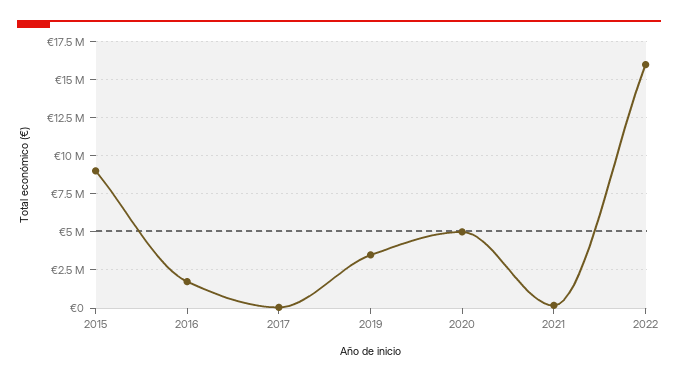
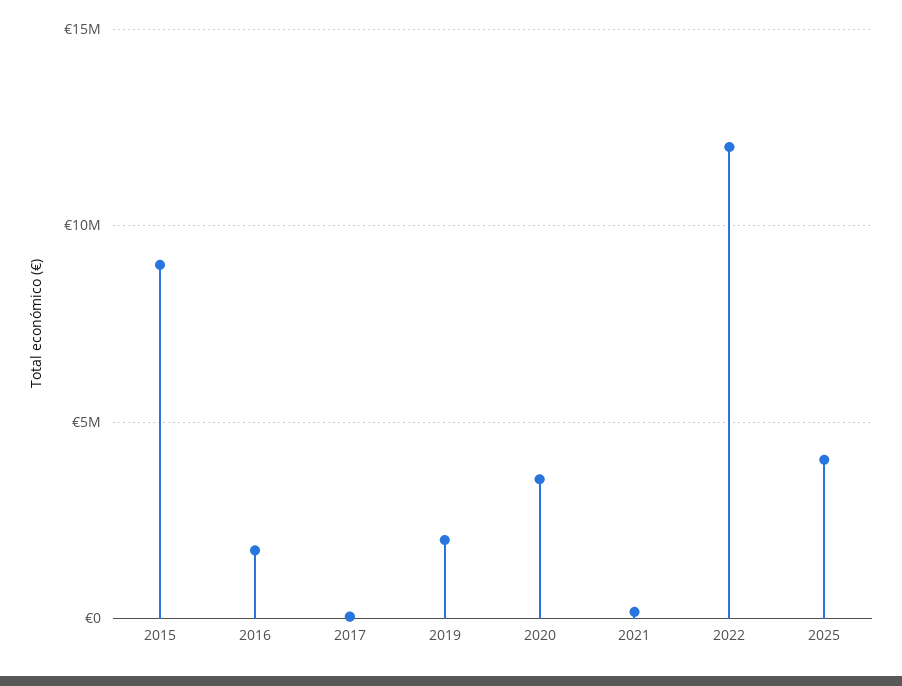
2019: 3500000 -> 2000000
2020: 5000000 -> 3500000
2022: 16000000 -> 12000000
2025: none -> 4000000

